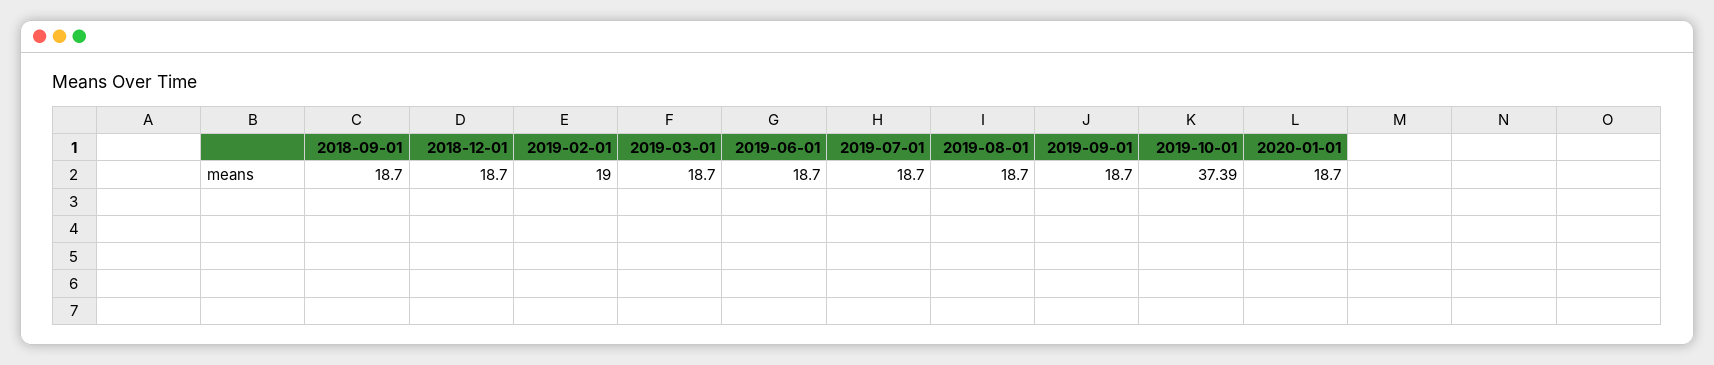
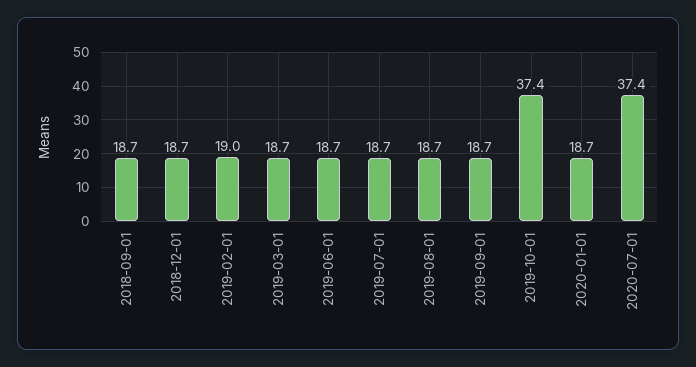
2020-07-01: none -> 37.4

